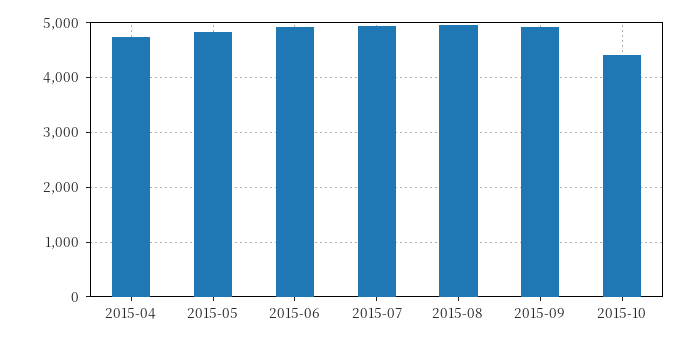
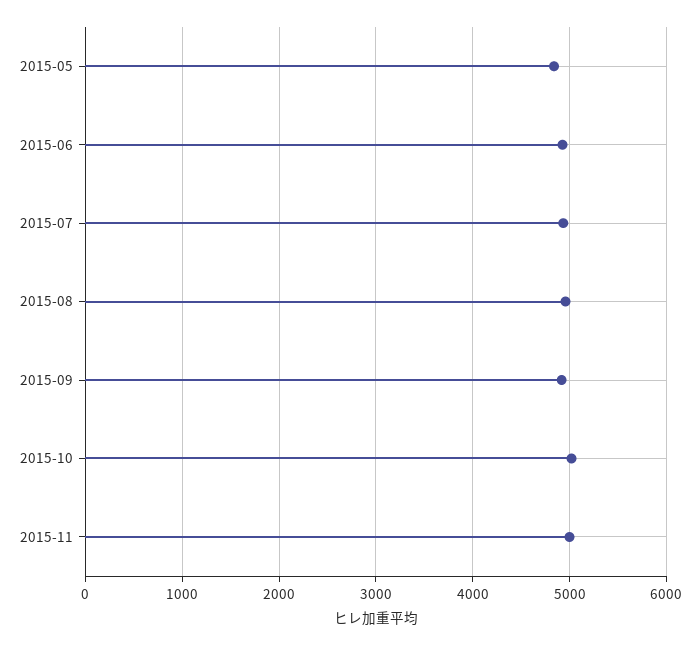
2015-04: 4800 -> none
2015-10: 4400 -> 5000
2015-11: none -> 5000

